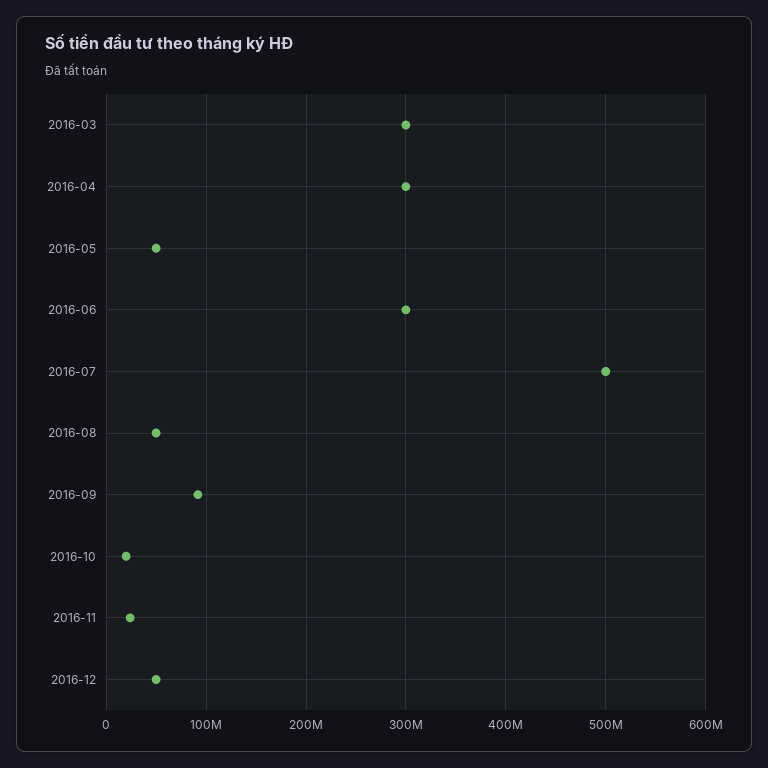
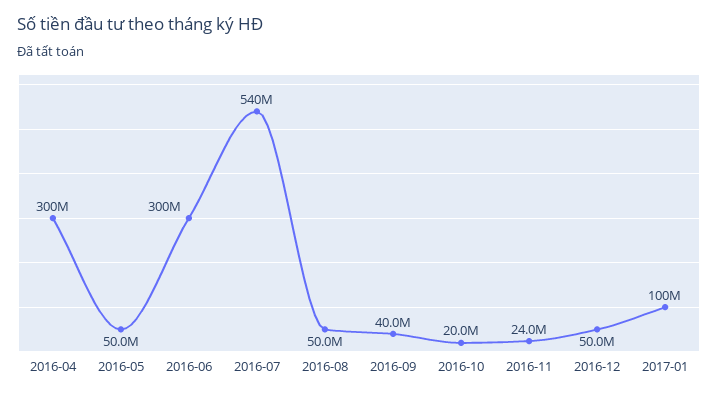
2016-03: 300000000 -> none
2016-07: 500000000 -> 540000000
2016-09: 90000000 -> 40000000
2017-01: none -> 100000000

